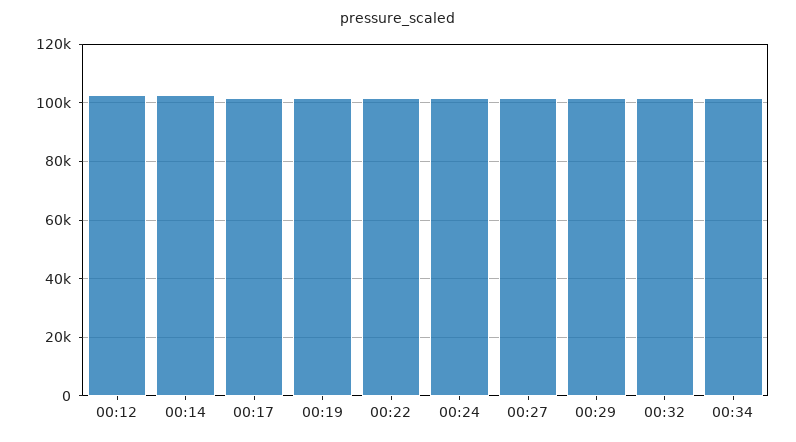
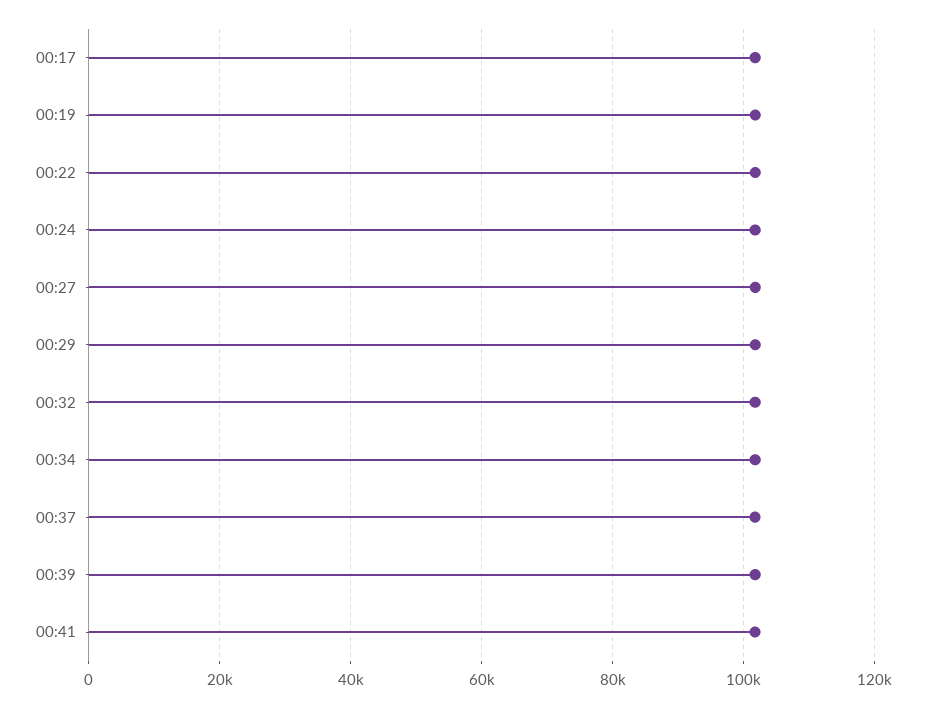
00:12: 102500 -> none
00:14: 102500 -> none
00:37: none -> 102000
00:39: none -> 102000
00:41: none -> 102000

